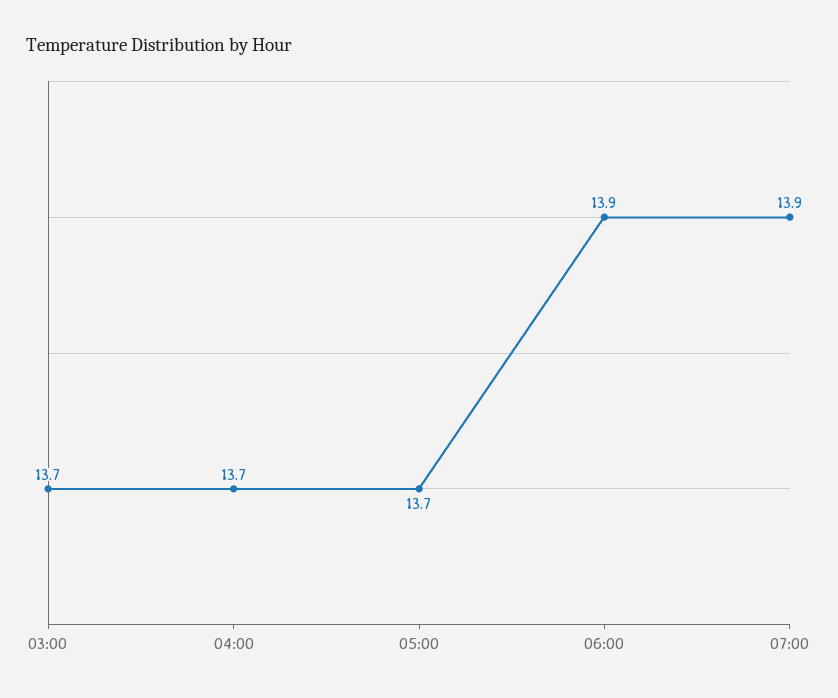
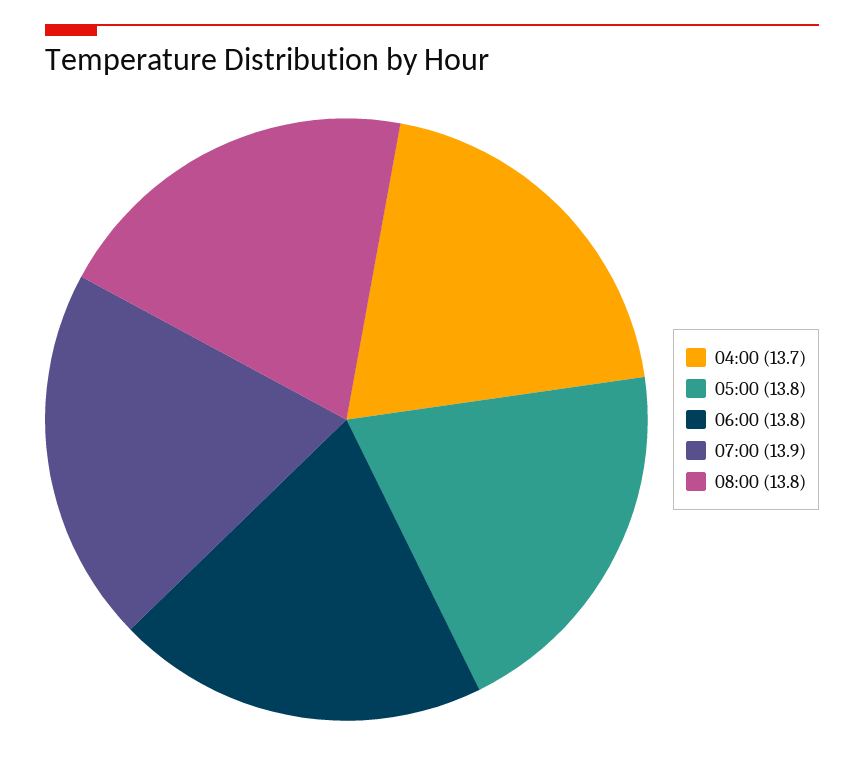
03:00: 13.7 -> none
05:00: 13.7 -> 13.8
06:00: 13.9 -> 13.8
08:00: none -> 13.8

